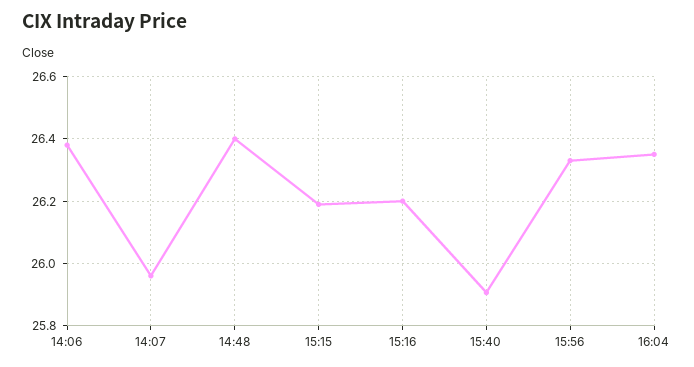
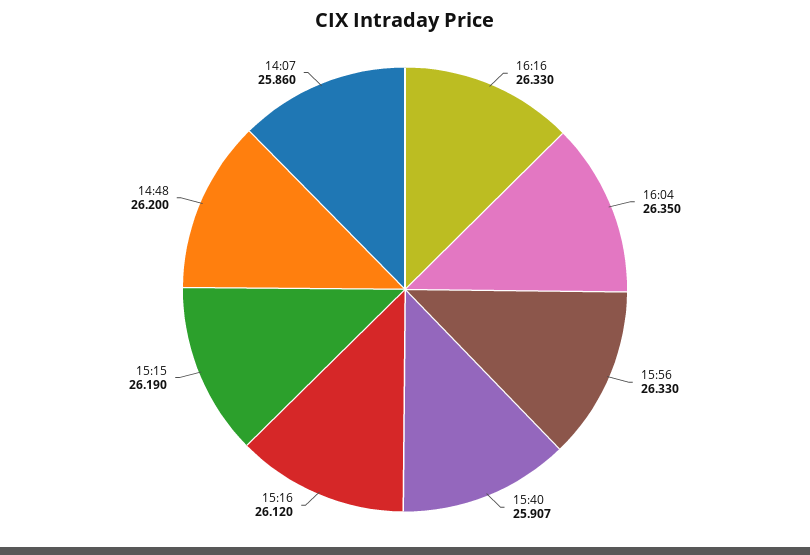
14:06: 26.38 -> none
14:07: 25.96 -> 25.86
14:48: 26.4 -> 26.2
15:16: 26.2 -> 26.12
16:16: none -> 26.33

